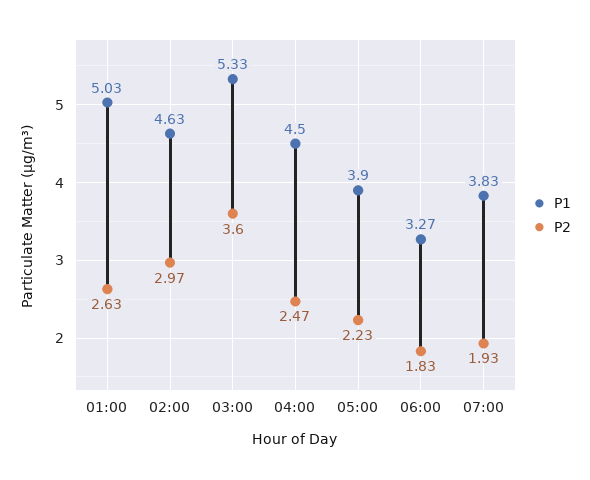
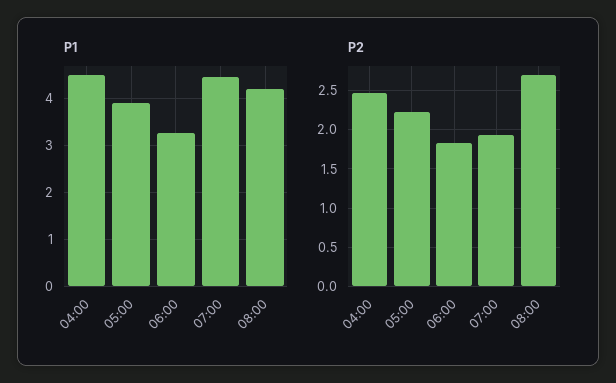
P1, 01:00: 5.03 -> none
P2, 01:00: 2.63 -> none
P1, 02:00: 4.63 -> none
P2, 02:00: 2.97 -> none
P1, 03:00: 5.33 -> none
P2, 03:00: 3.6 -> none
P1, 07:00: 3.83 -> 4.4
P1, 08:00: none -> 4.2
P2, 08:00: none -> 2.7

